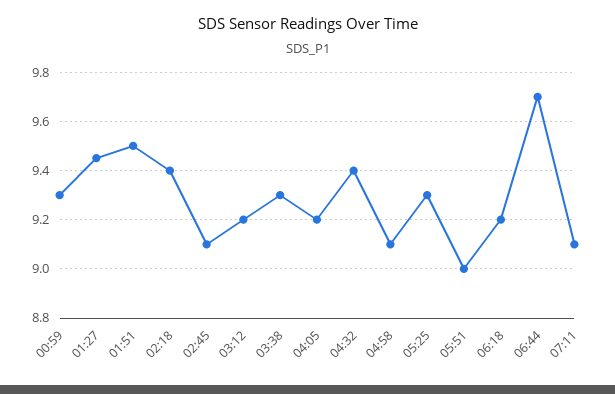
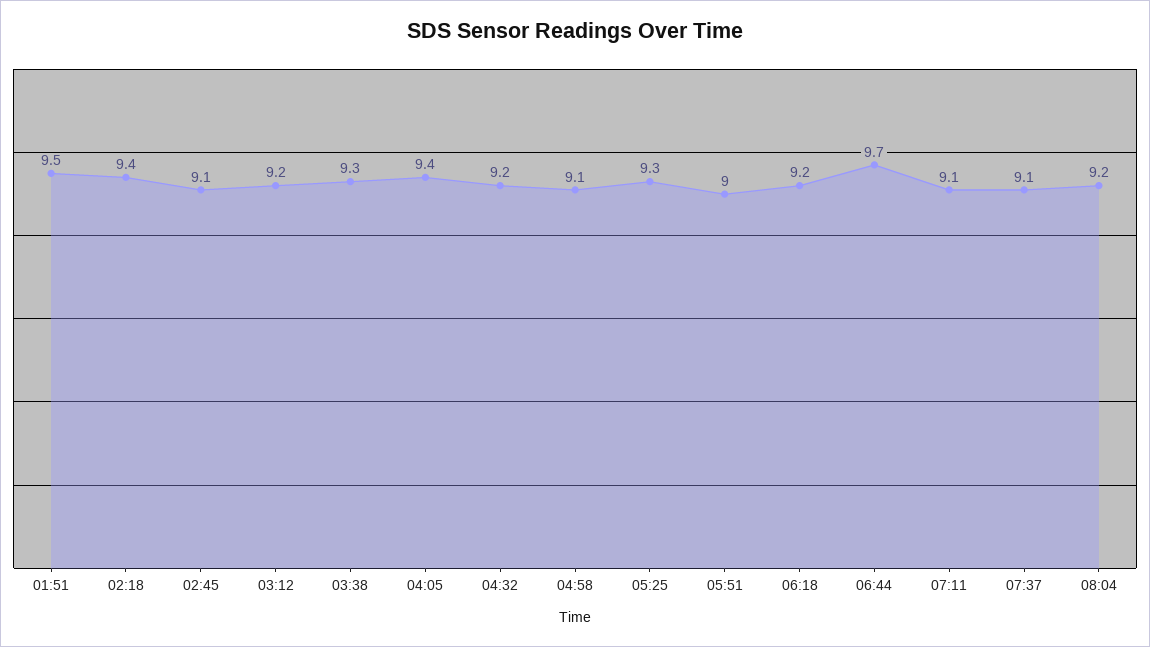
00:59: 9.3 -> none
01:27: 9.45 -> none
04:05: 9.2 -> 9.4
04:32: 9.4 -> 9.2
07:37: none -> 9.1
08:04: none -> 9.2

